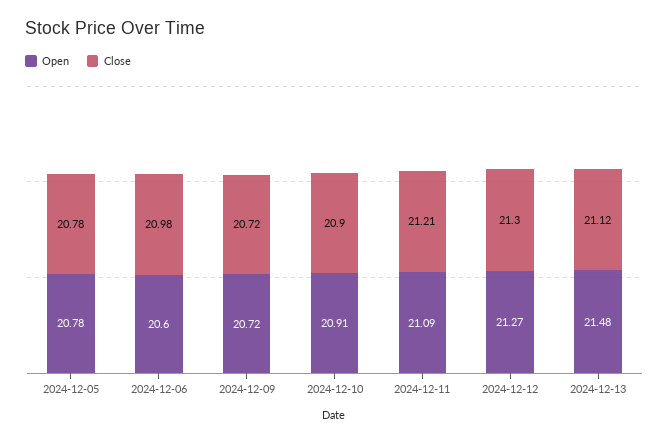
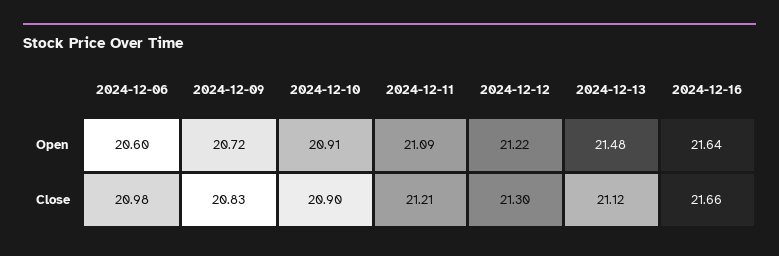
Open, 2024-12-05: 20.78 -> none
Close, 2024-12-05: 20.78 -> none
Close, 2024-12-09: 20.72 -> 20.83
Open, 2024-12-12: 21.27 -> 21.22
Open, 2024-12-16: none -> 21.64
Close, 2024-12-16: none -> 21.66

